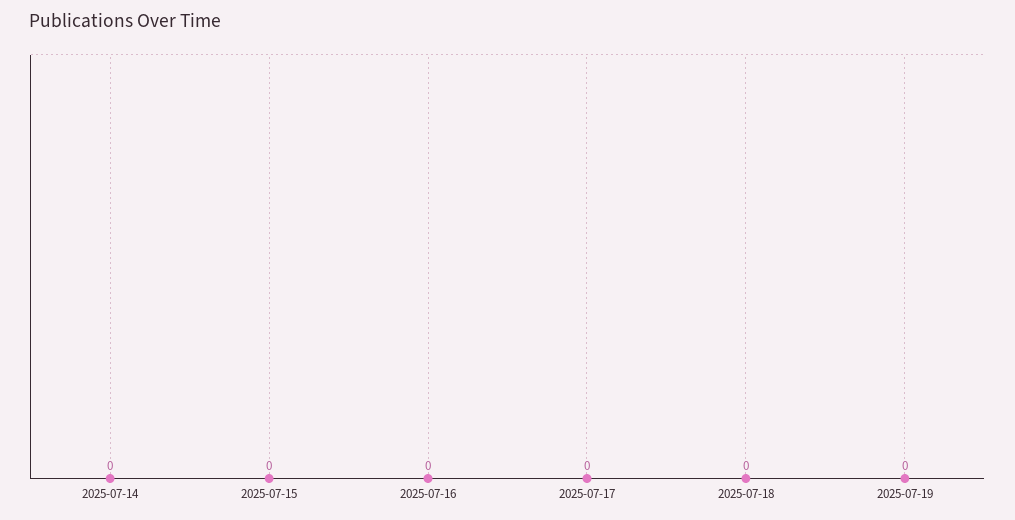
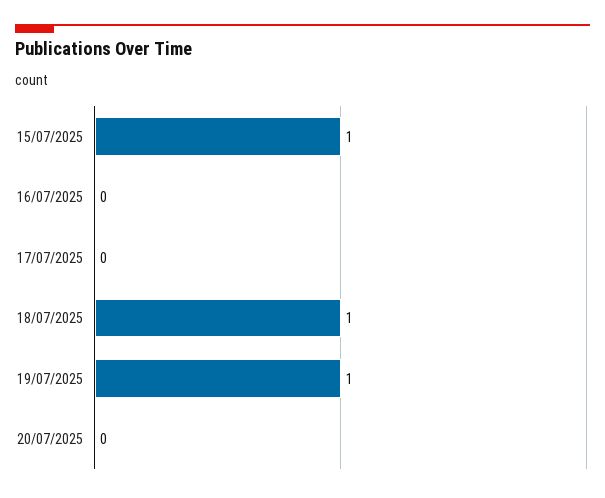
2025-07-14: 0 -> none
2025-07-15: 0 -> 1
2025-07-18: 0 -> 1
2025-07-19: 0 -> 1
20/07/2025: none -> 0

